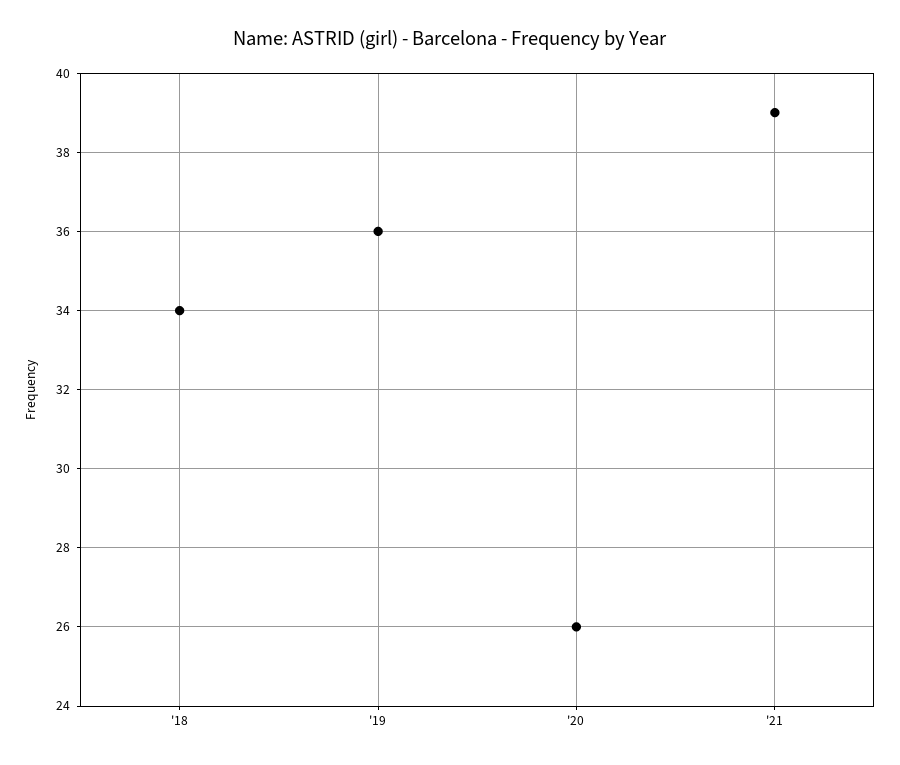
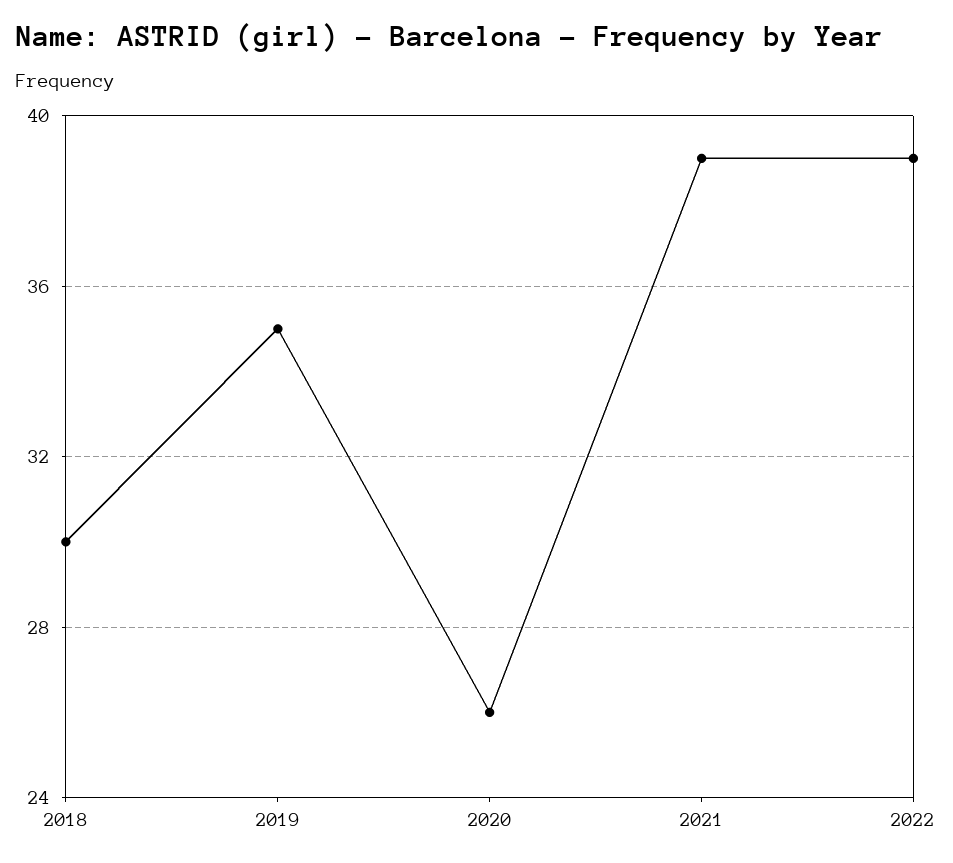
'18: 34 -> 30
'19: 36 -> 35
2022: none -> 39

